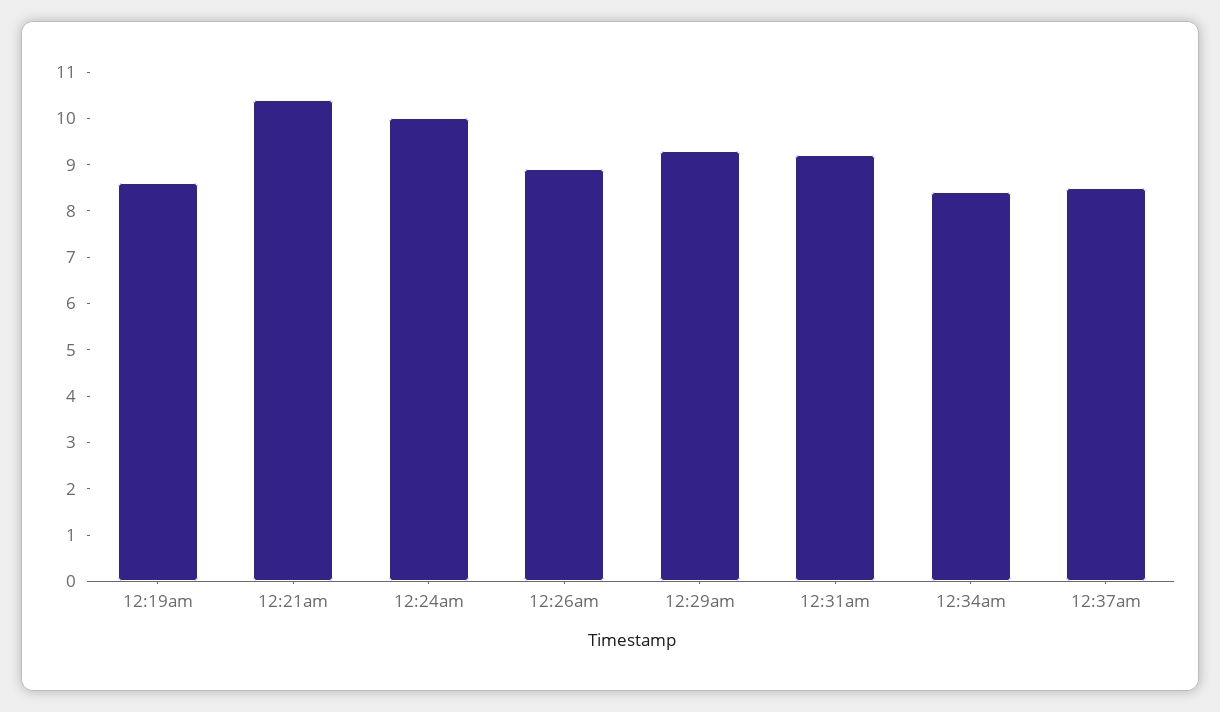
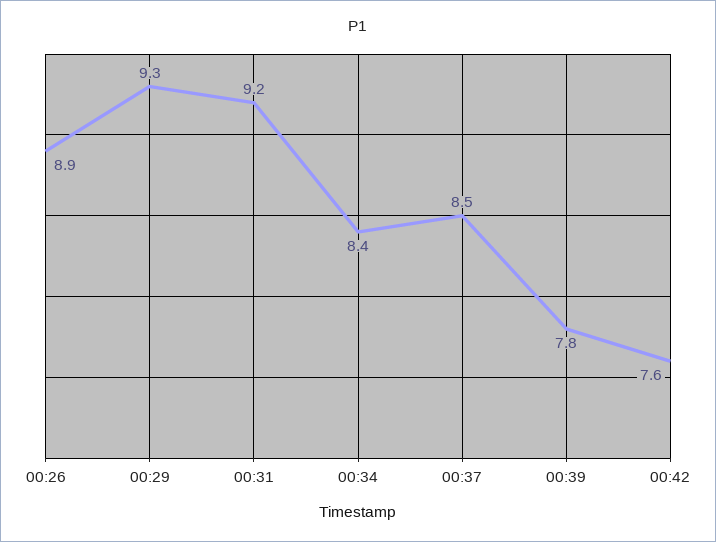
12:19am: 8.5 -> none
12:21am: 10.5 -> none
12:24am: 10 -> none
00:39: none -> 7.8
00:42: none -> 7.6

